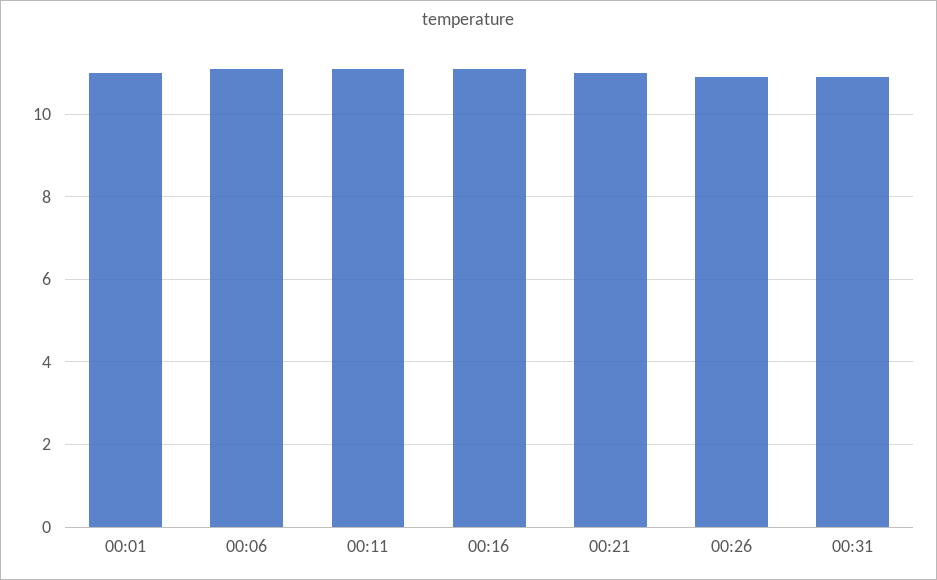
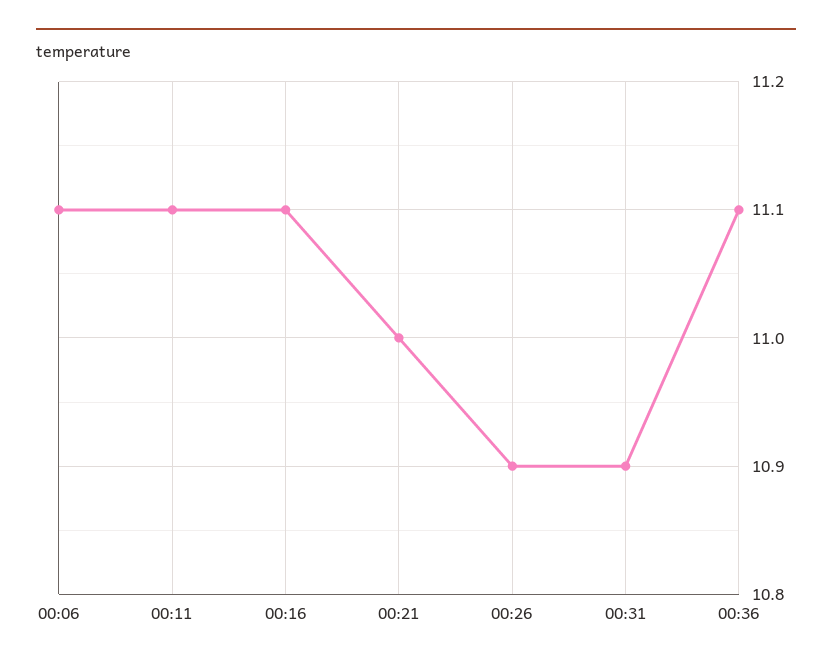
00:01: 11 -> none
00:36: none -> 11.1

